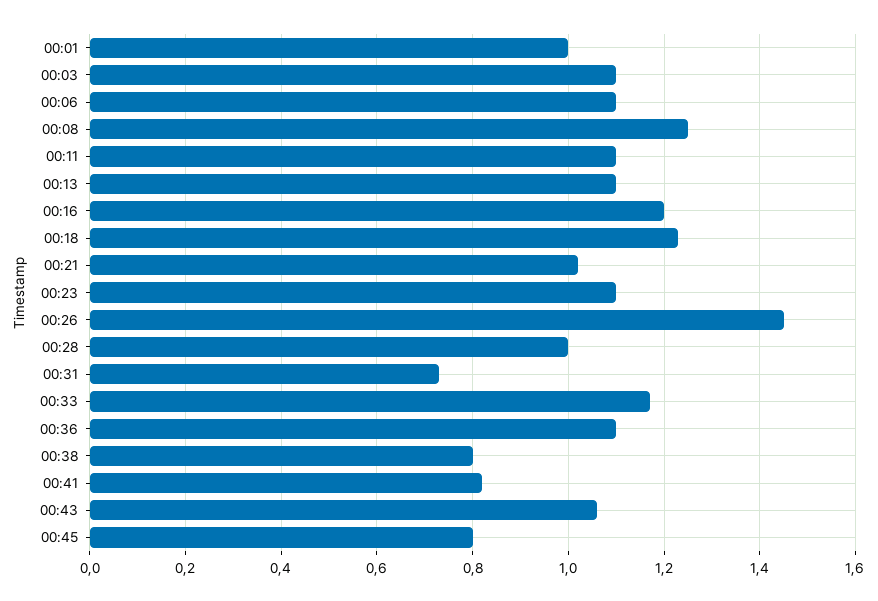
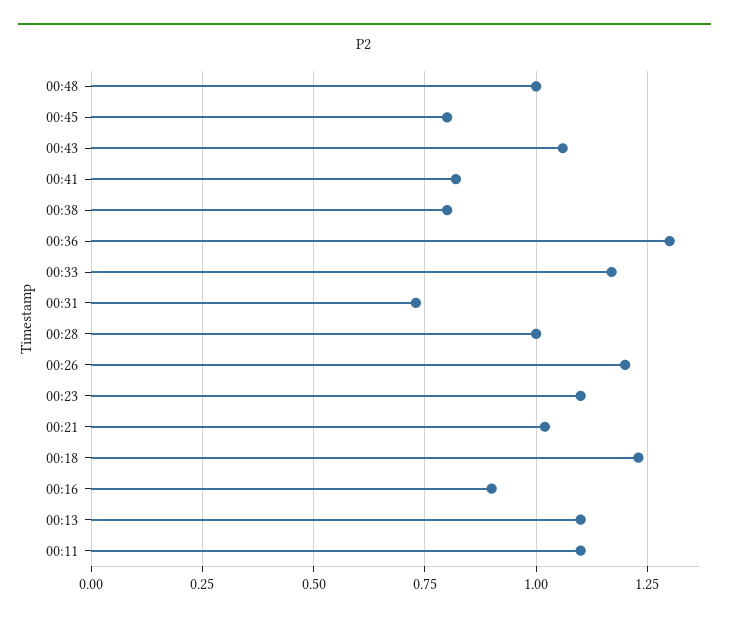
00:01: 1 -> none
00:03: 1.1 -> none
00:06: 1.1 -> none
00:08: 1.25 -> none
00:16: 1.2 -> 0.9
00:26: 1.45 -> 1.2
00:36: 1.1 -> 1.3
00:48: none -> 1

